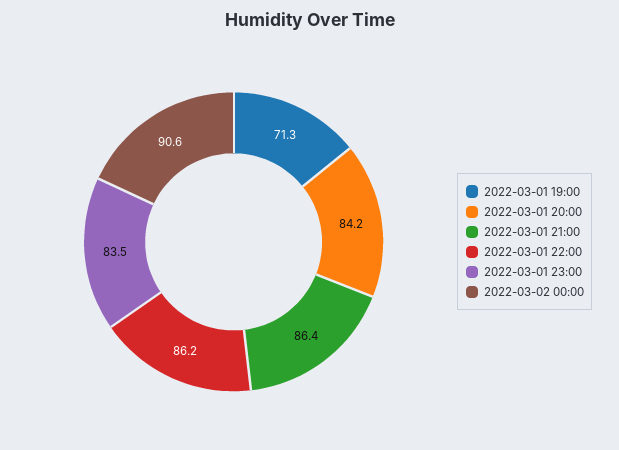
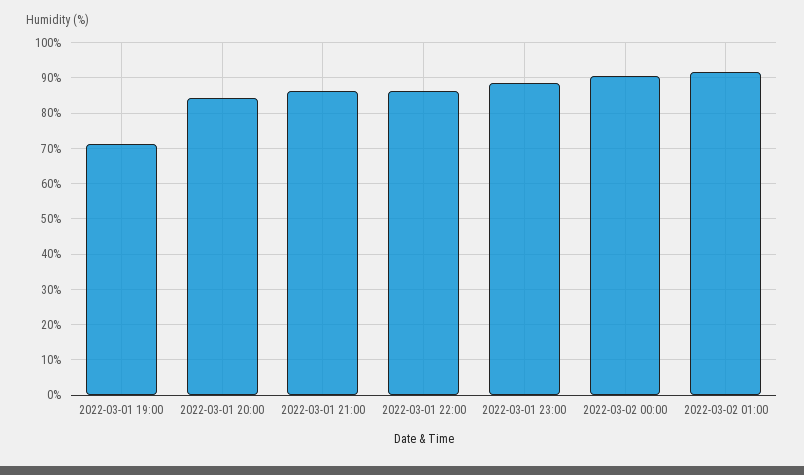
2022-03-01 23:00: 83.5 -> 88
2022-03-02 01:00: none -> 92

